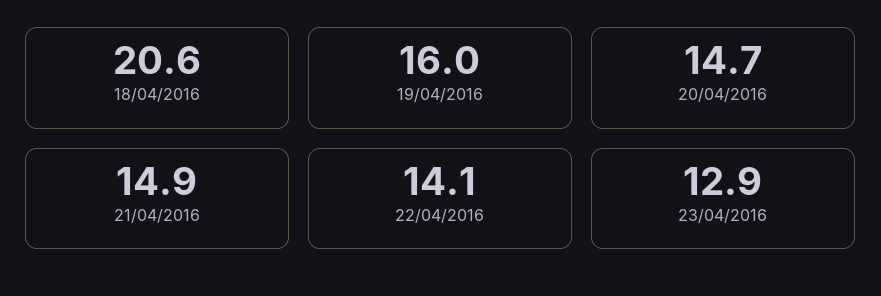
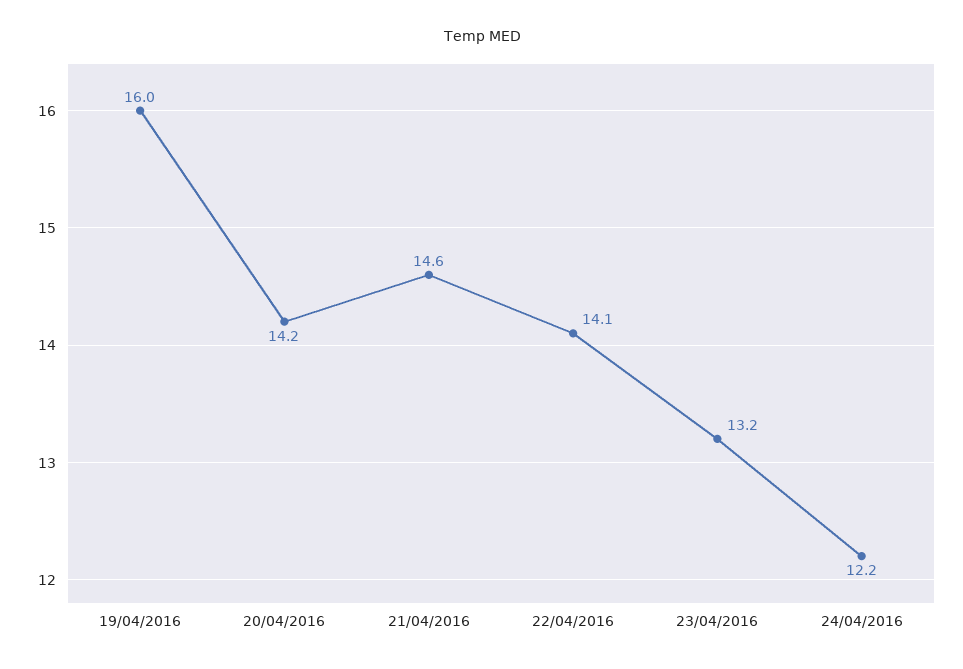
18/04/2016: 20.6 -> none
20/04/2016: 14.7 -> 14.2
21/04/2016: 14.9 -> 14.6
23/04/2016: 12.9 -> 13.2
24/04/2016: none -> 12.2

